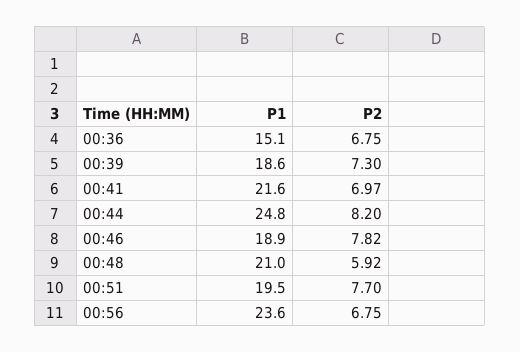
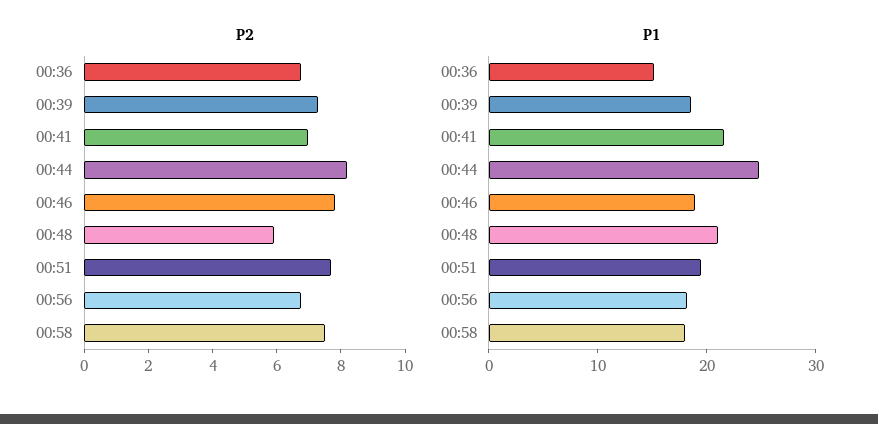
P1, 00:56: 23.6 -> 18
P2, 00:58: none -> 7.5
P1, 00:58: none -> 18

